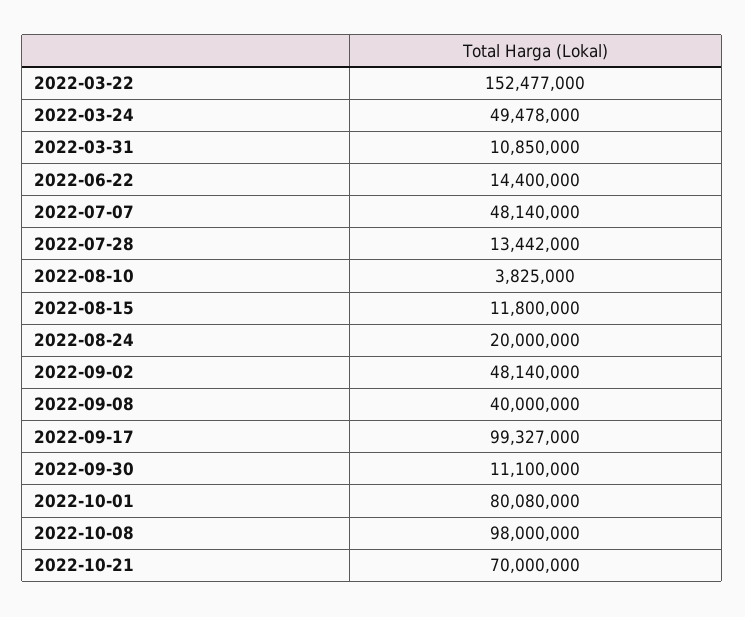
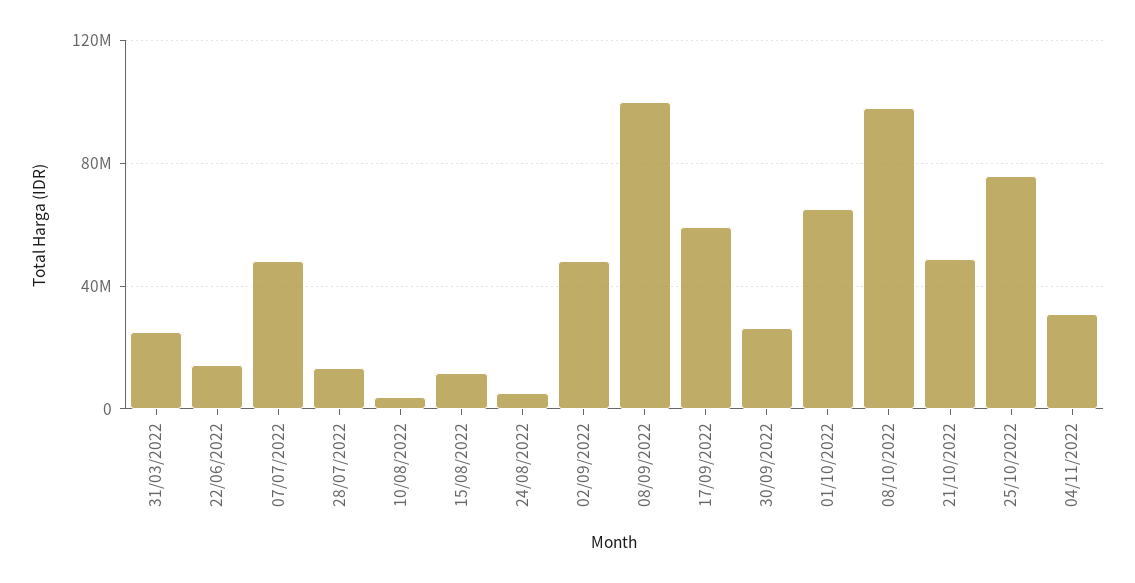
2022-03-22: 152477000 -> none
2022-03-24: 49478000 -> none
2022-03-31: 10850000 -> 25000000
2022-08-24: 20000000 -> 5000000
2022-09-08: 40000000 -> 100000000
2022-09-17: 99327000 -> 60000000
2022-09-30: 11100000 -> 25000000
2022-10-01: 80080000 -> 65000000
2022-10-21: 70000000 -> 50000000
25/10/2022: none -> 75000000
04/11/2022: none -> 30000000

